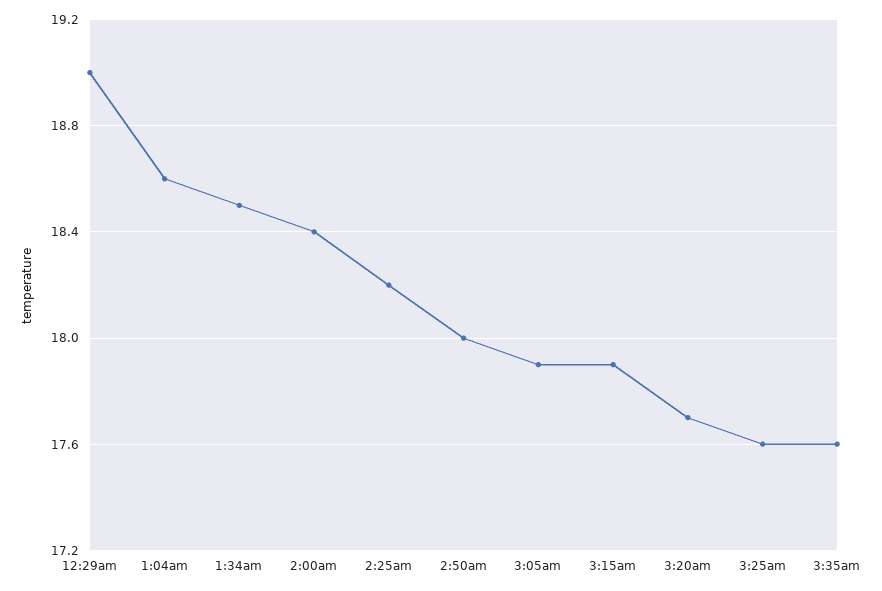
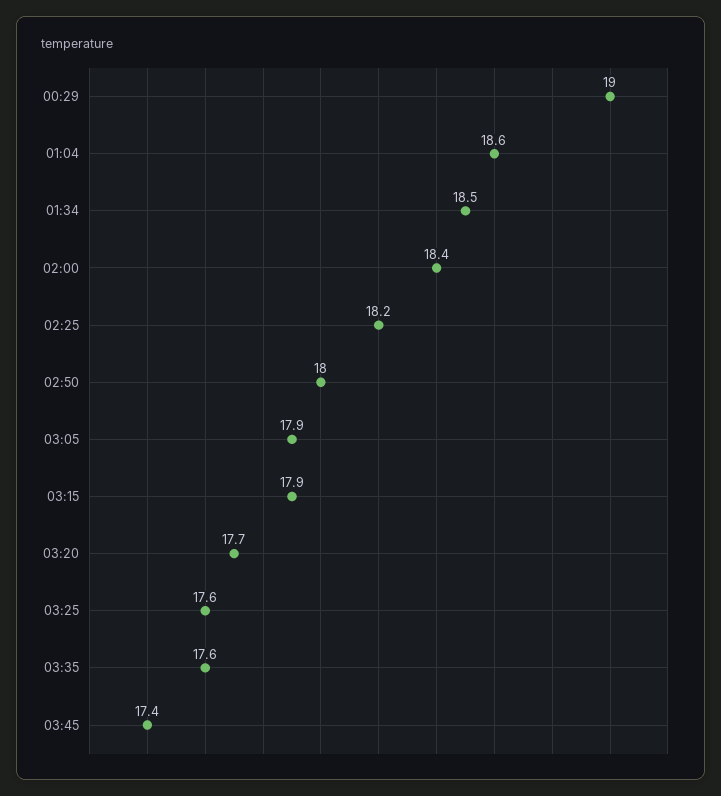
03:45: none -> 17.4

